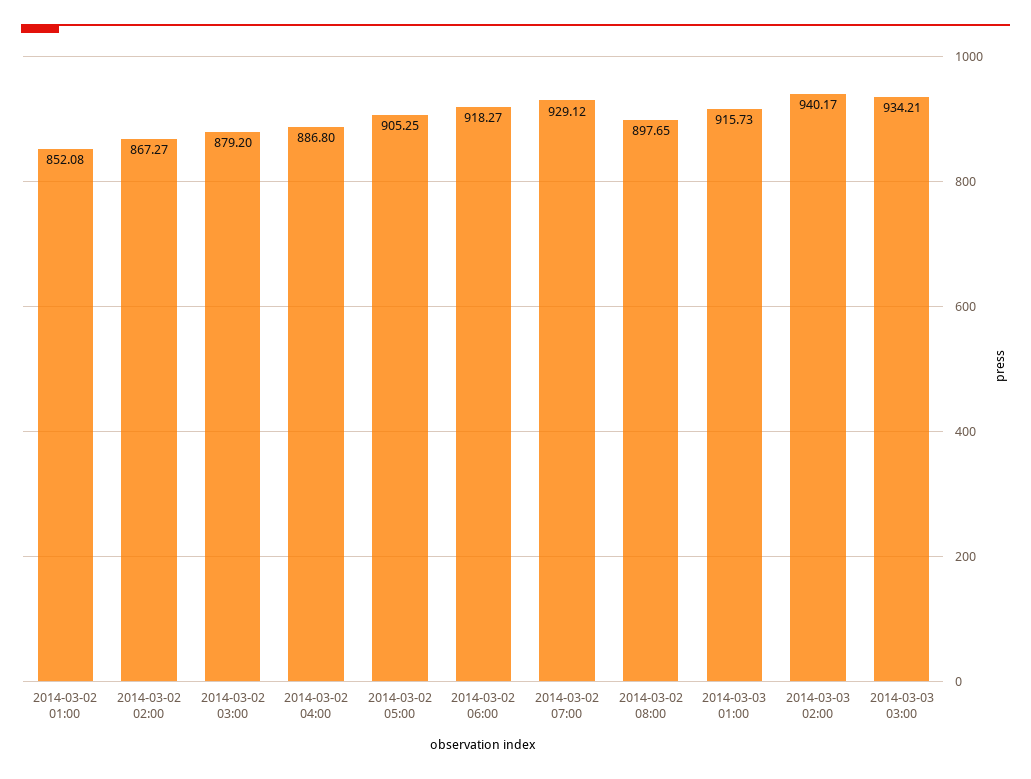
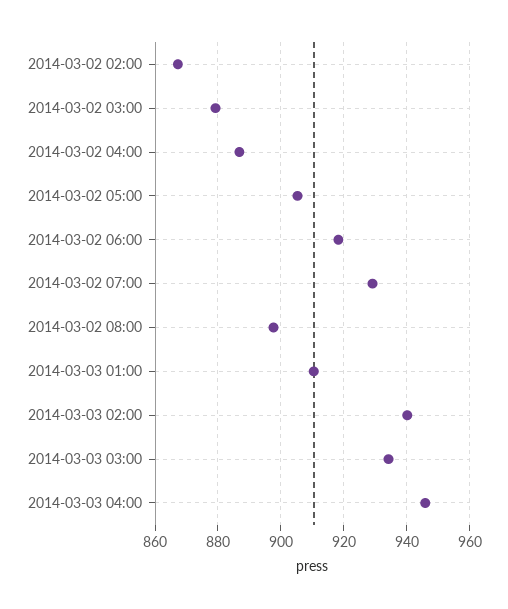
2014-03-02 01:00: 852.08 -> none
2014-03-03 01:00: 915.73 -> 910
2014-03-03 04:00: none -> 946

